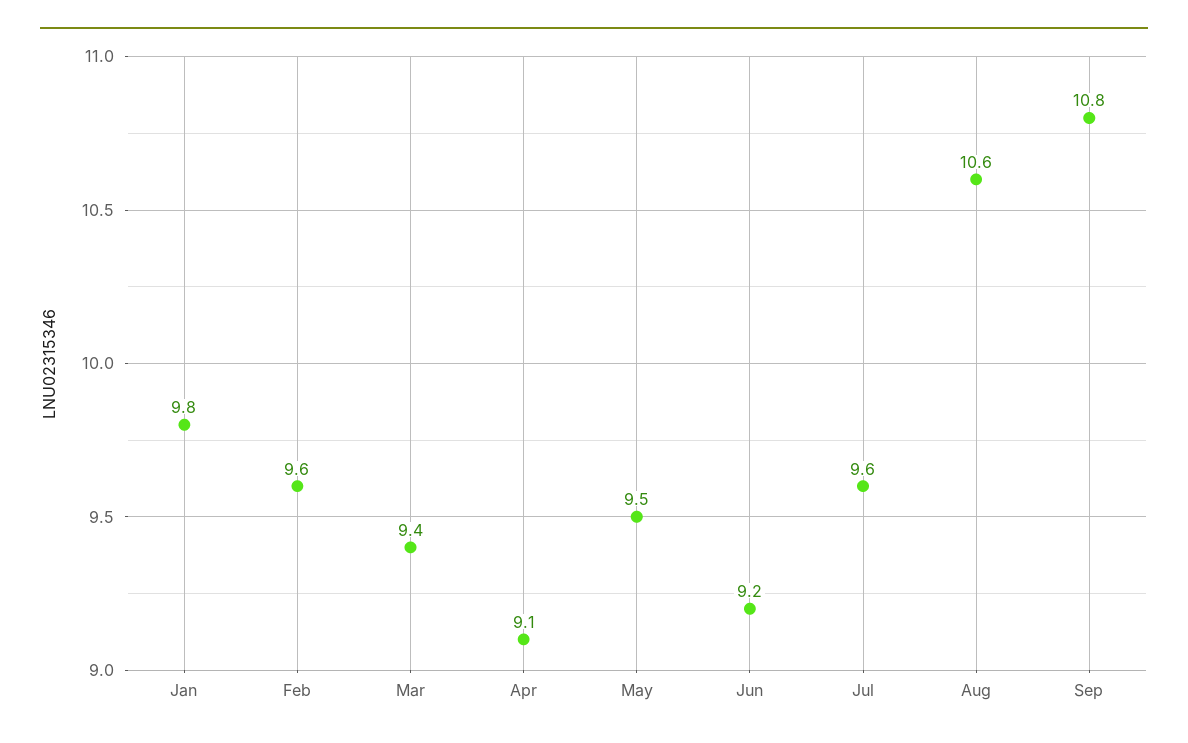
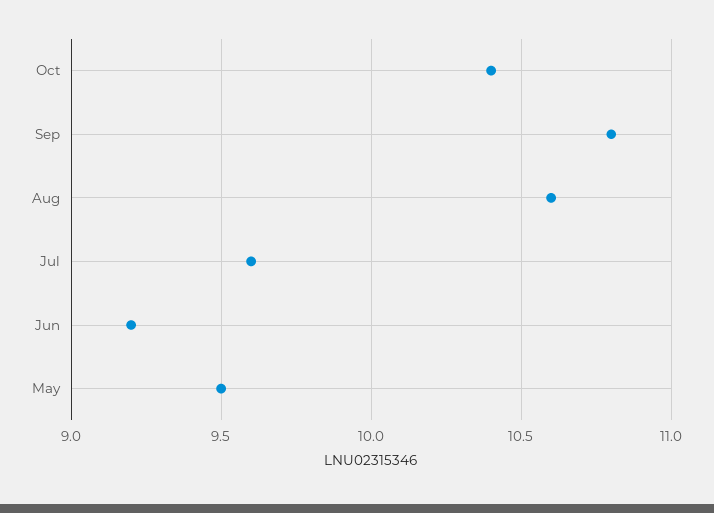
Jan: 9.8 -> none
Feb: 9.6 -> none
Mar: 9.4 -> none
Apr: 9.1 -> none
Oct: none -> 10.4

